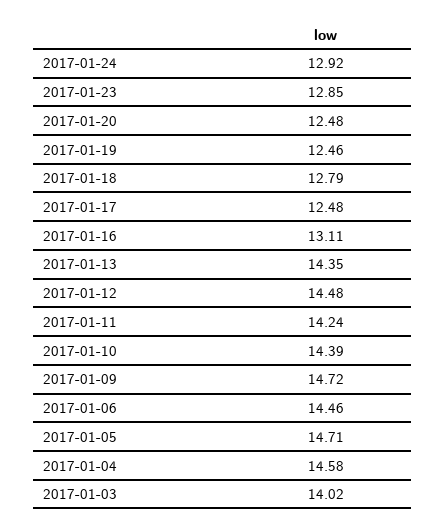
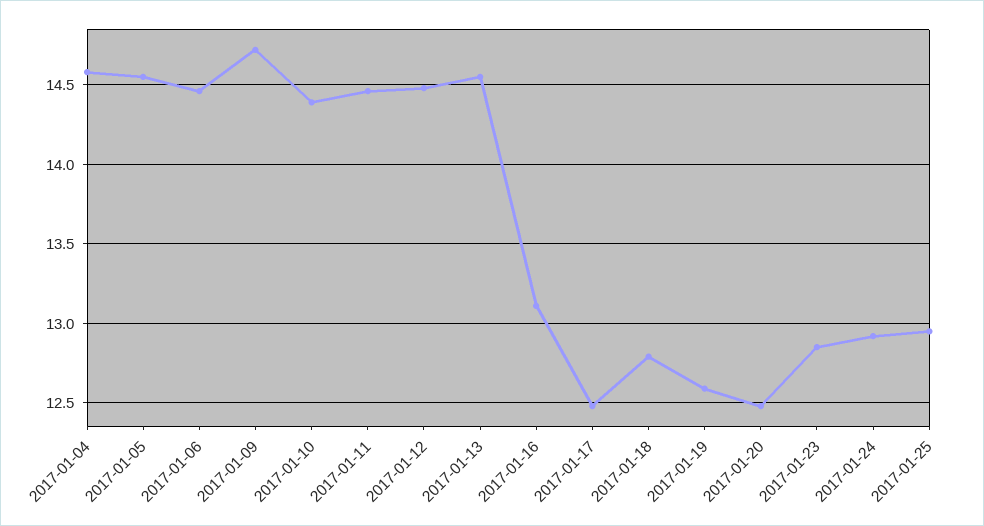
2017-01-19: 12.46 -> 12.6
2017-01-13: 14.35 -> 14.55
2017-01-11: 14.24 -> 14.45
2017-01-05: 14.71 -> 14.55
2017-01-03: 14.02 -> none
2017-01-25: none -> 12.95

